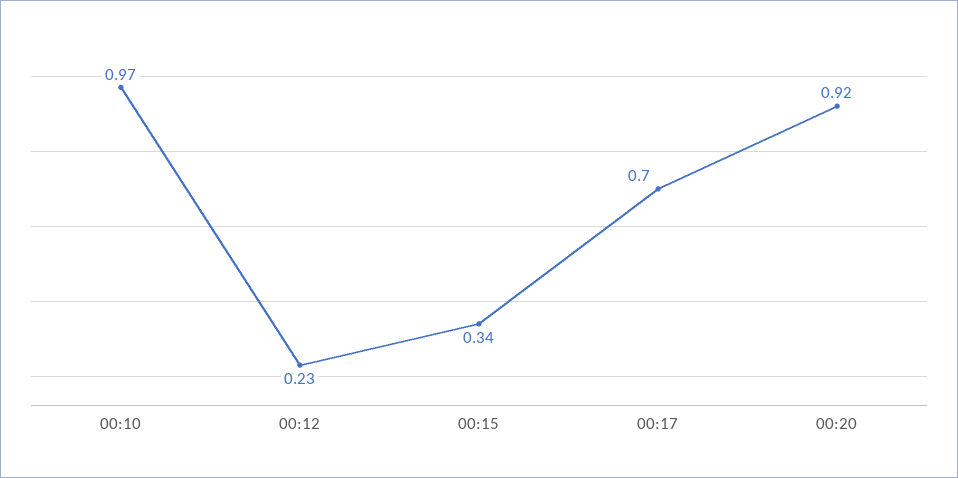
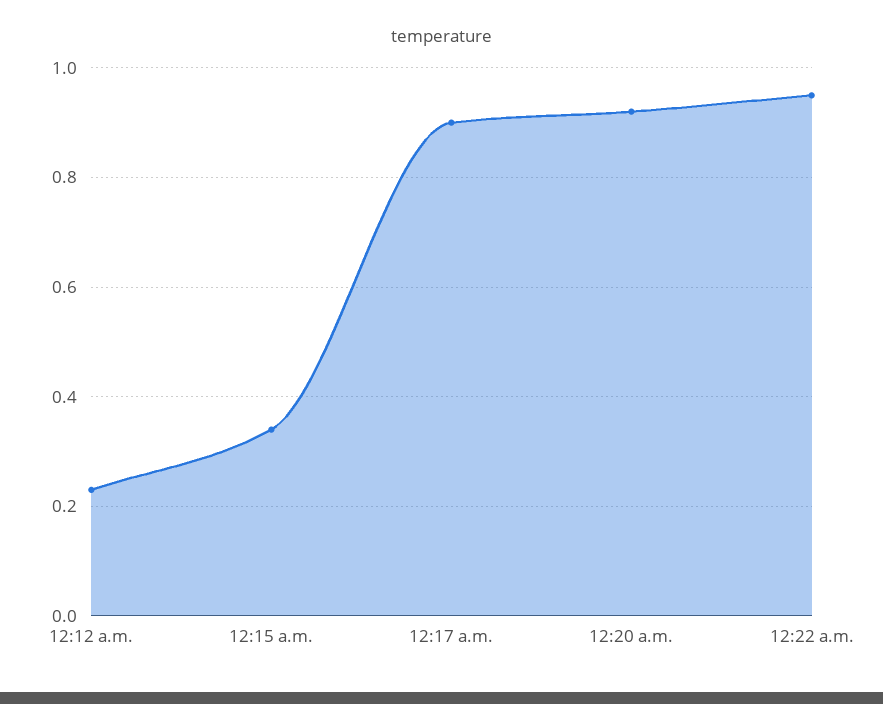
00:10: 0.97 -> none
00:17: 0.7 -> 0.9
12:22 a.m.: none -> 0.95

